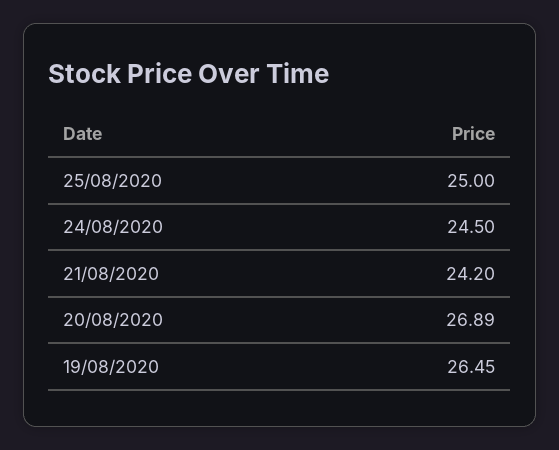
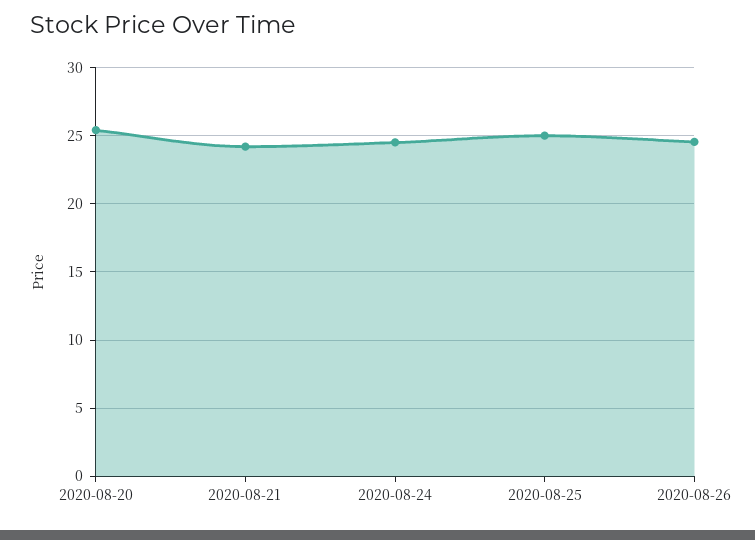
20/08/2020: 26.89 -> 25.5
19/08/2020: 26.45 -> none
2020-08-26: none -> 24.5

